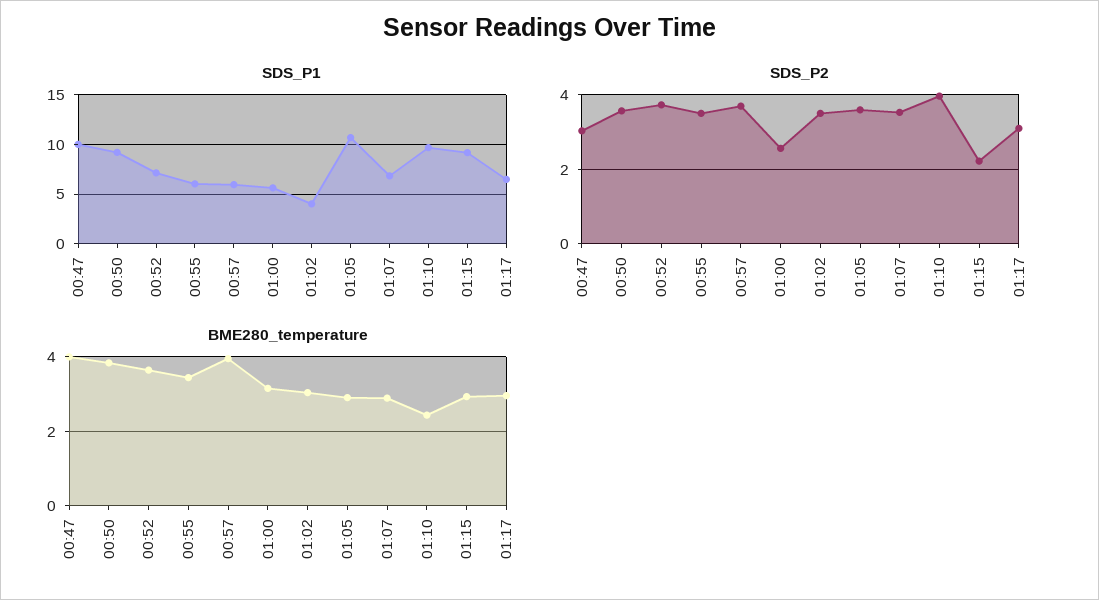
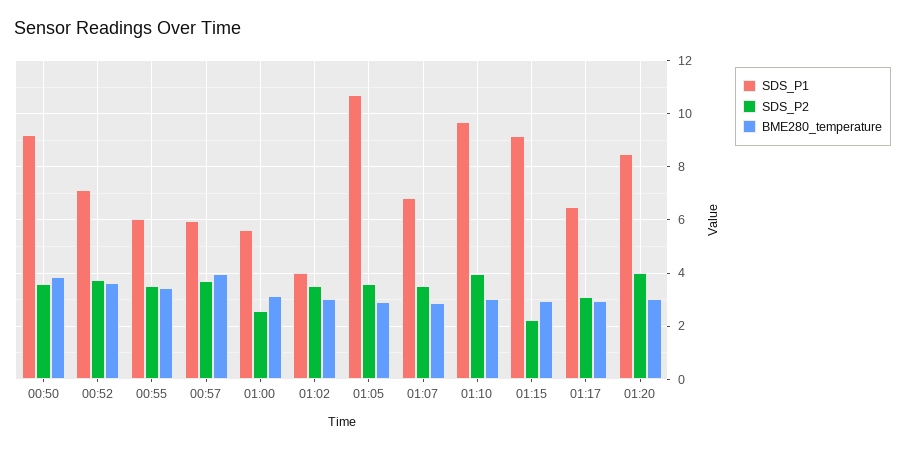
SDS_P1, 00:47: 10 -> none
SDS_P2, 00:47: 3 -> none
BME280_temperature, 00:47: 4 -> none
BME280_temperature, 01:10: 2.4 -> 3
SDS_P1, 01:20: none -> 8.5
SDS_P2, 01:20: none -> 4
BME280_temperature, 01:20: none -> 3

